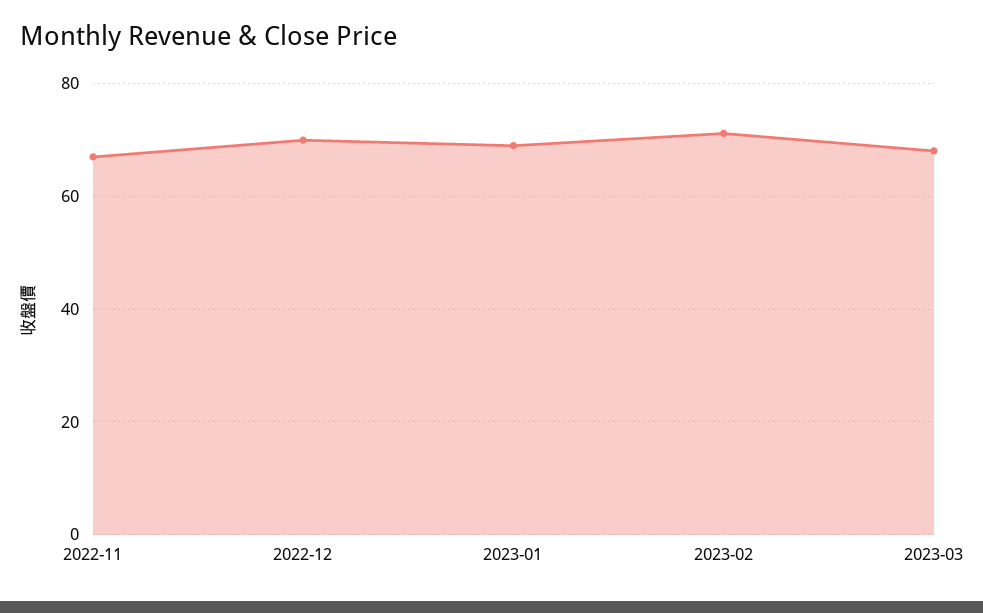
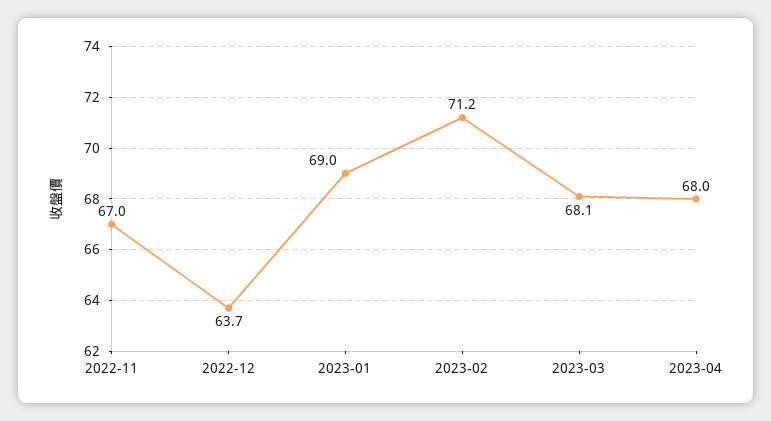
2022-12: 70 -> 63.7
2023-04: none -> 68

